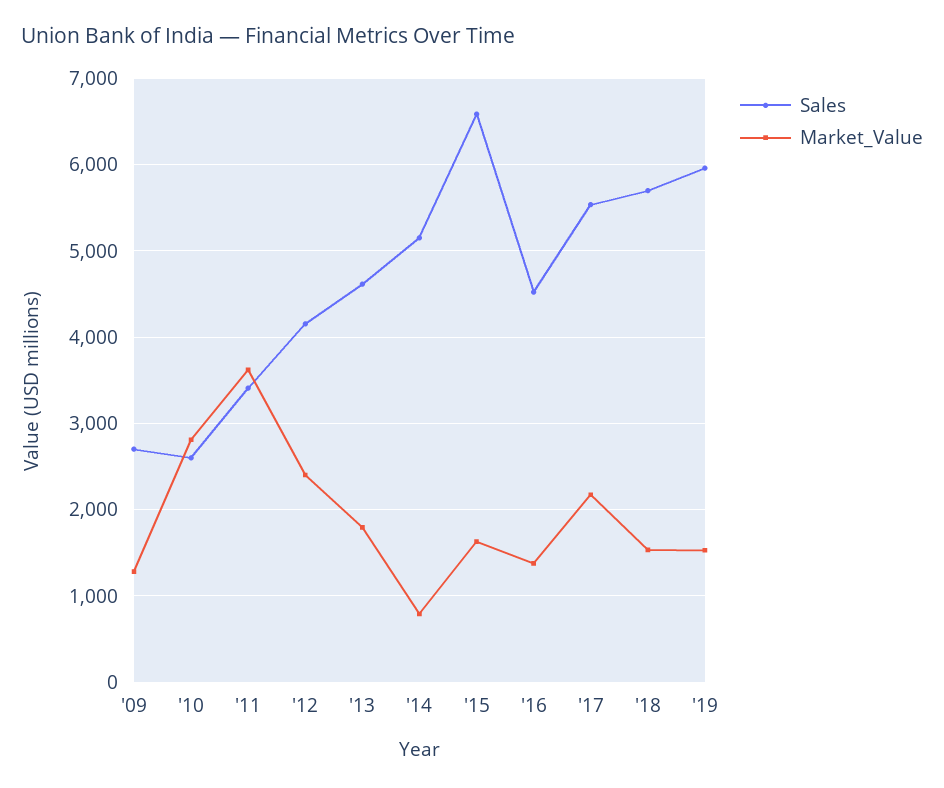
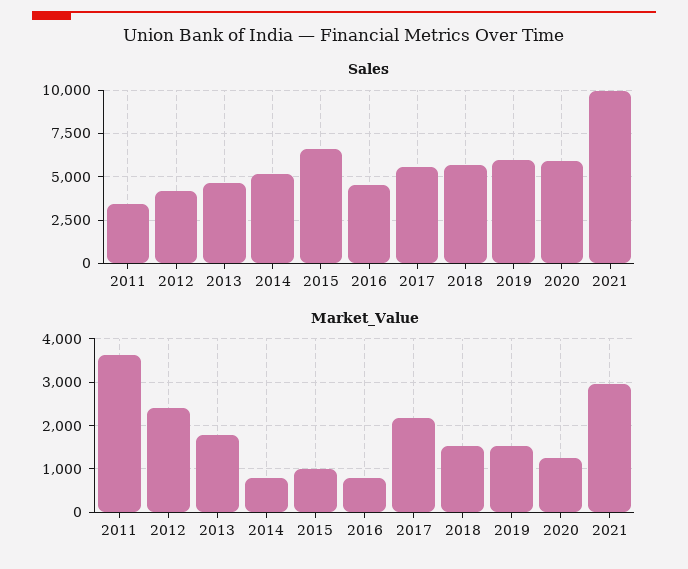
Sales, '09: 2700 -> none
Market_Value, '09: 1300 -> none
Sales, '10: 2600 -> none
Market_Value, '10: 2800 -> none
Market_Value, '15: 1600 -> 1000
Market_Value, '16: 1400 -> 800
Sales, 2020: none -> 6000
Sales, 2021: none -> 10000
Market_Value, 2020: none -> 1200
Market_Value, 2021: none -> 3000

